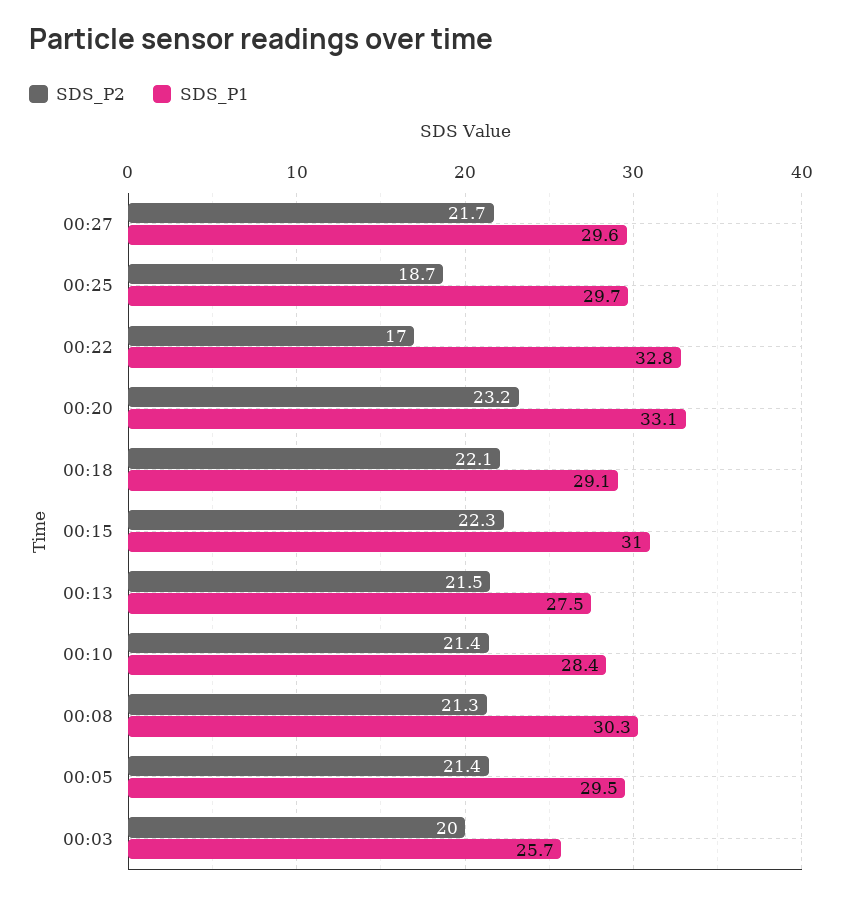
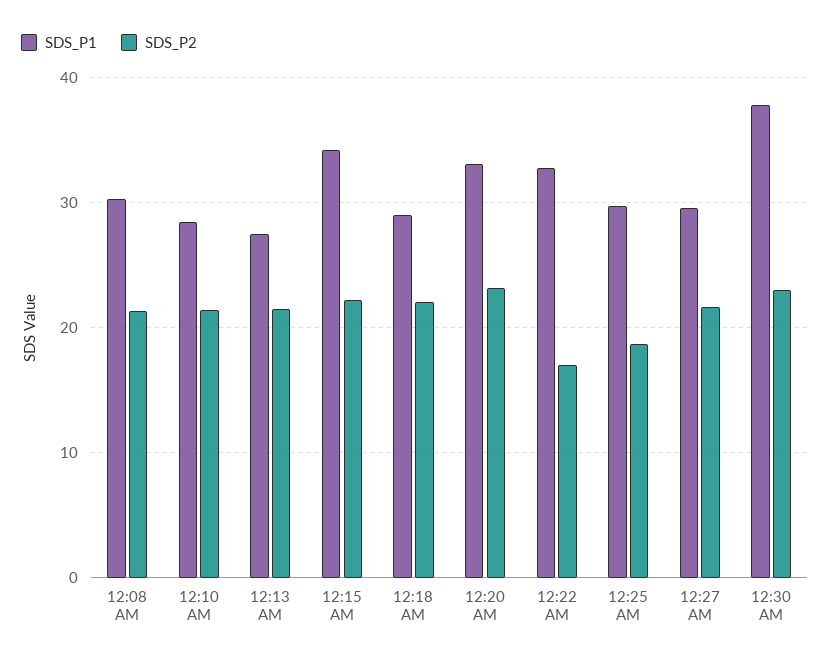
SDS_P1, 00:15: 31 -> 34
SDS_P2, 00:05: 21.4 -> none
SDS_P1, 00:05: 29.5 -> none
SDS_P2, 00:03: 20 -> none
SDS_P1, 00:03: 25.7 -> none
SDS_P1, 12:30 AM: none -> 38
SDS_P2, 12:30 AM: none -> 23

